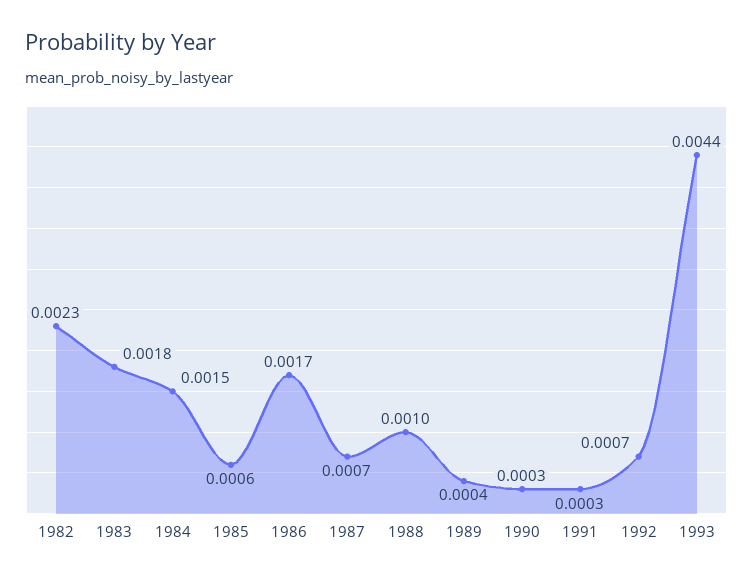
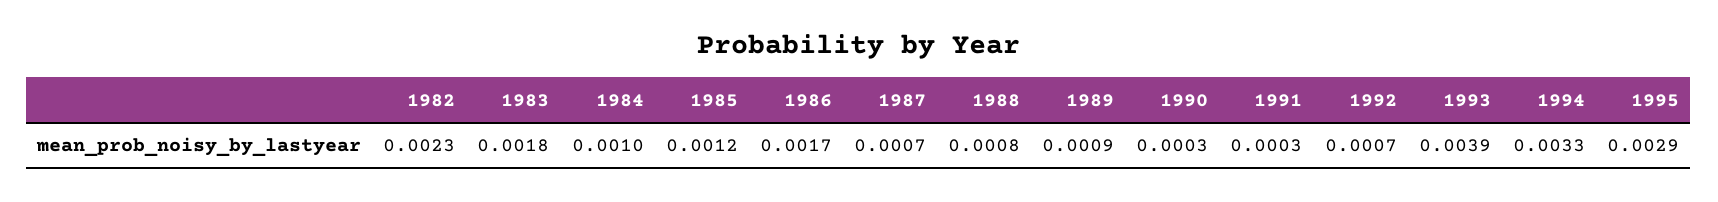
1984: 0.0015 -> 0.001
1985: 0.0006 -> 0.0012
1988: 0.001 -> 0.0008
1989: 0.0004 -> 0.0009
1993: 0.0044 -> 0.0039
1994: none -> 0.0033
1995: none -> 0.0029

